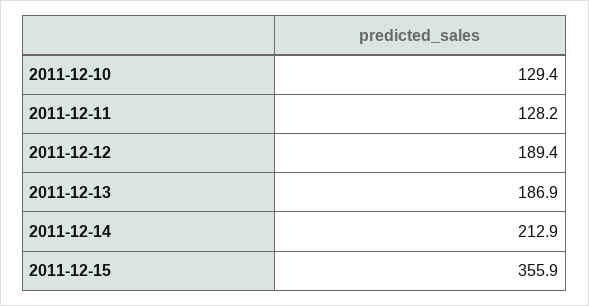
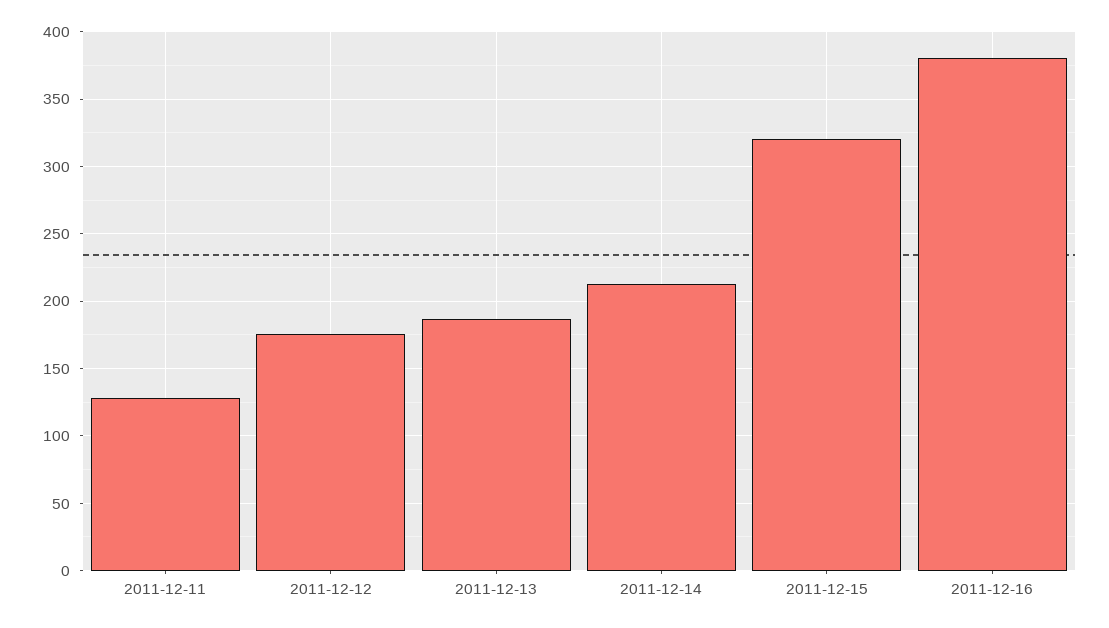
2011-12-10: 129.4 -> none
2011-12-12: 189.4 -> 175
2011-12-15: 355.9 -> 320
2011-12-16: none -> 380

